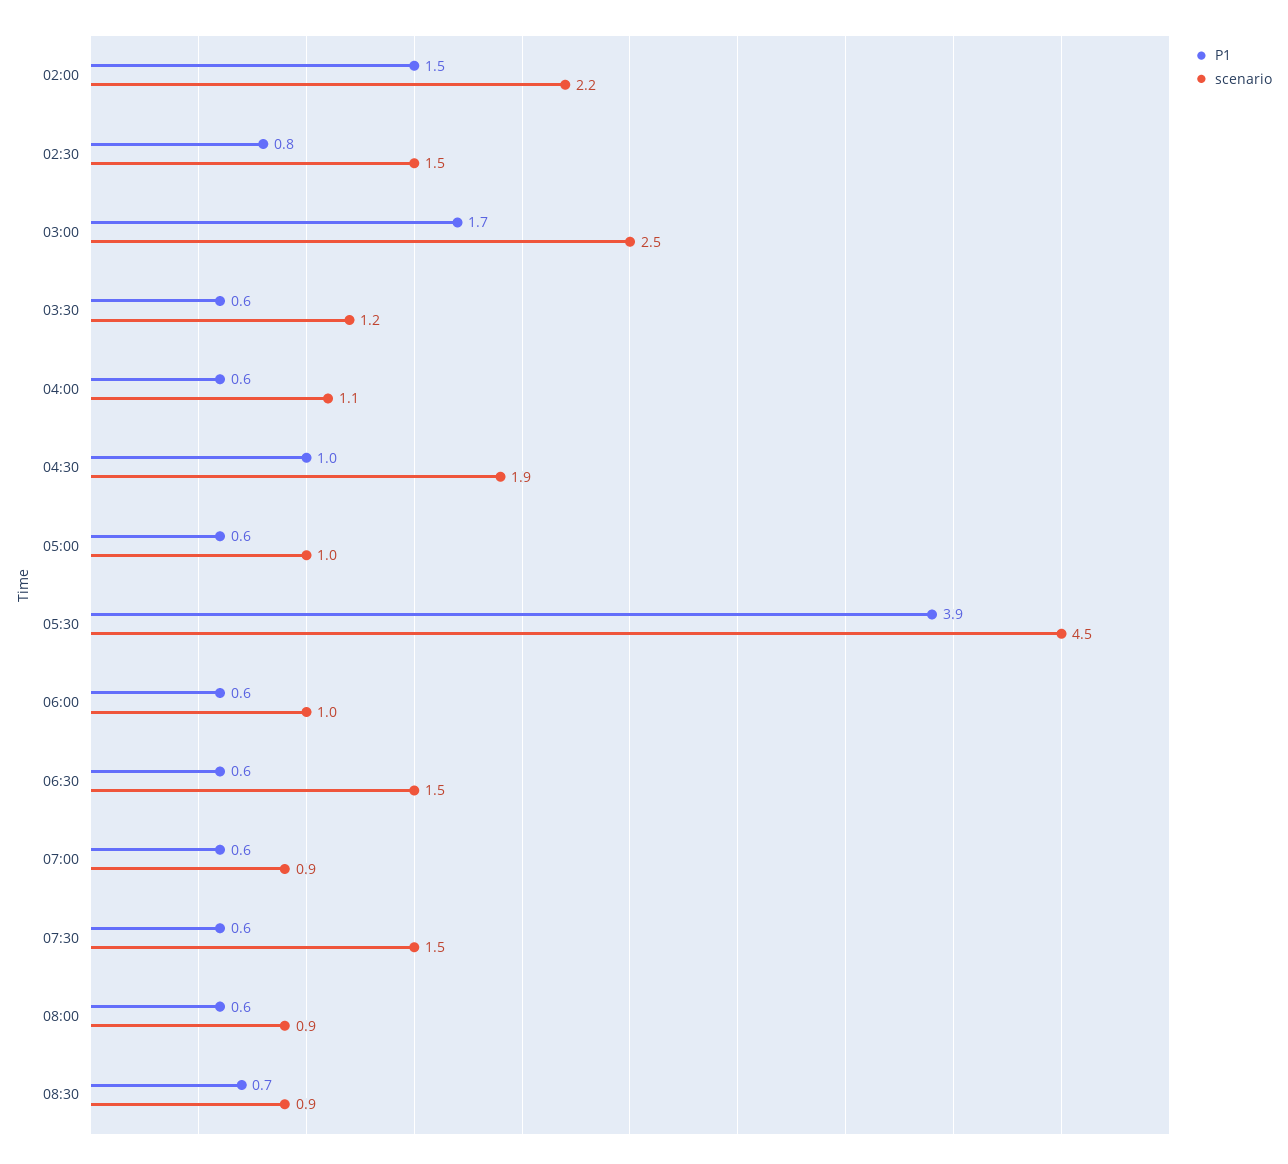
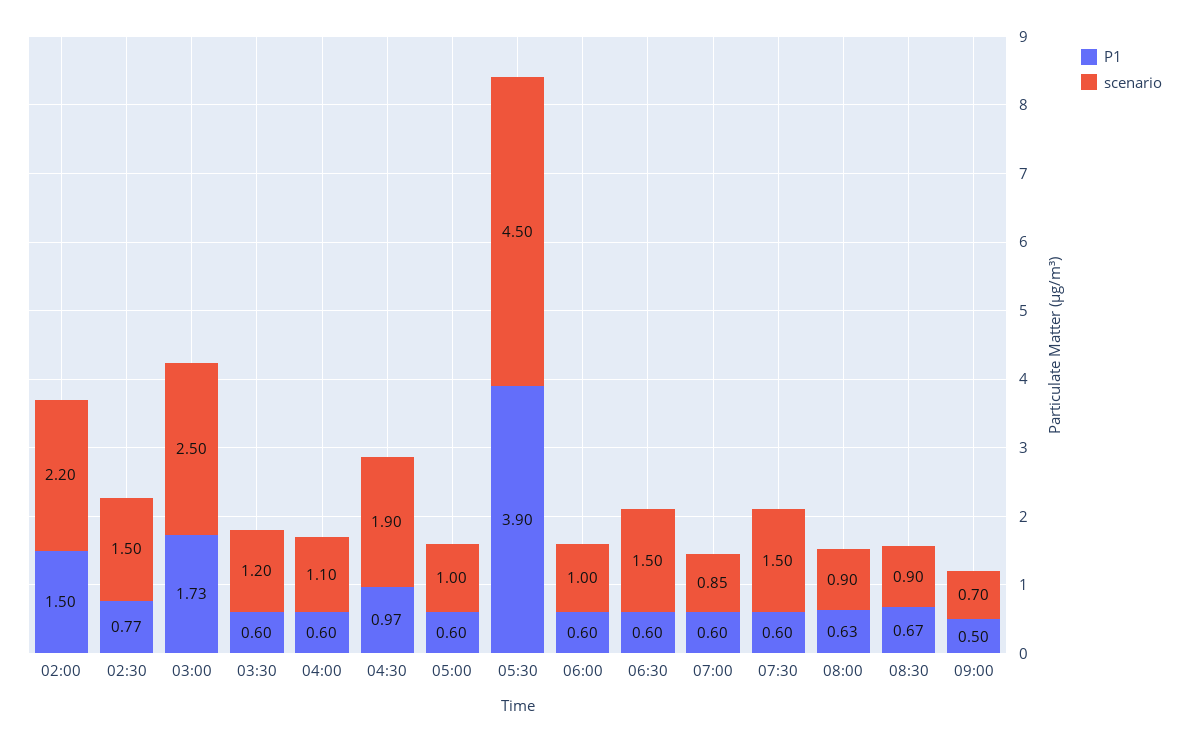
P1, 09:00: none -> 0.5
scenario, 09:00: none -> 0.7

